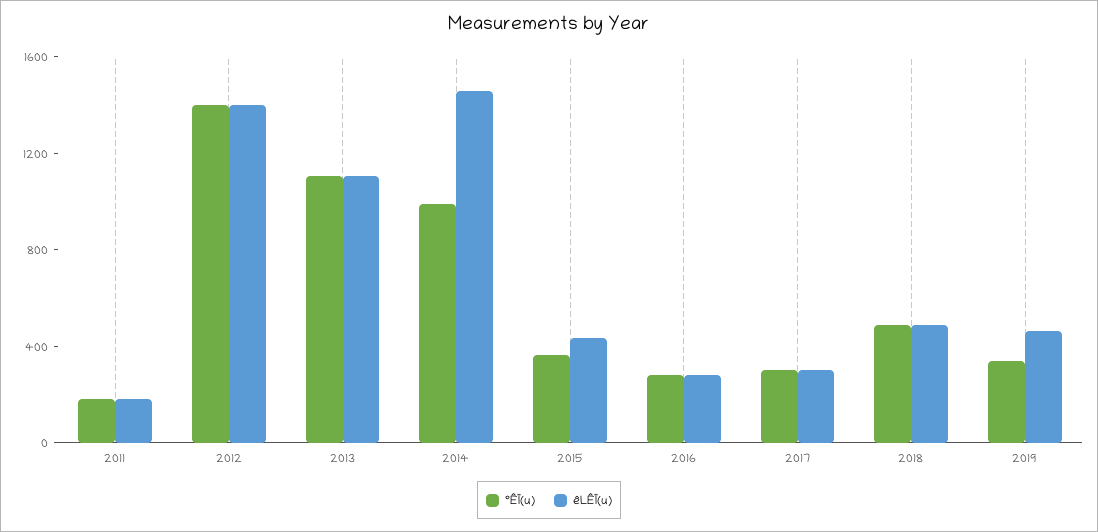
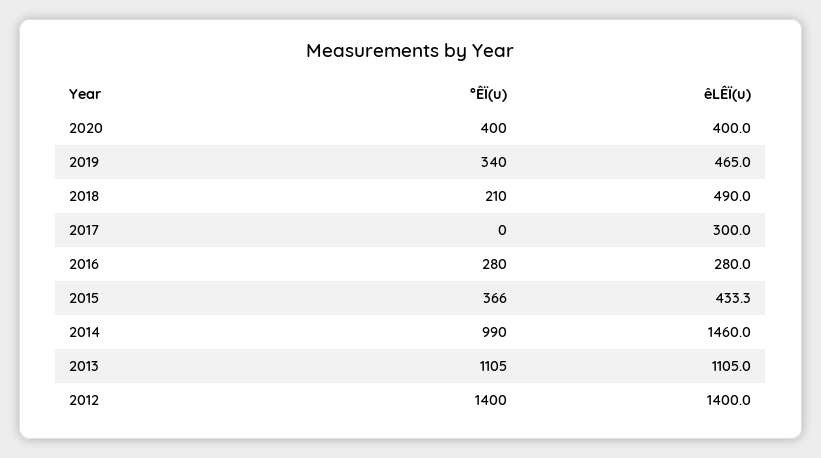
°ÊÏ(u), 2011: 200 -> none
êLÊÏ(u), 2011: 200 -> none
°ÊÏ(u), 2017: 300 -> 0
°ÊÏ(u), 2018: 500 -> 210
°ÊÏ(u), 2020: none -> 400
êLÊÏ(u), 2020: none -> 400

